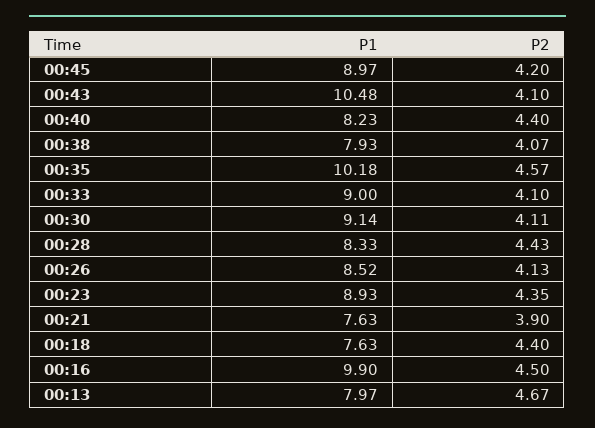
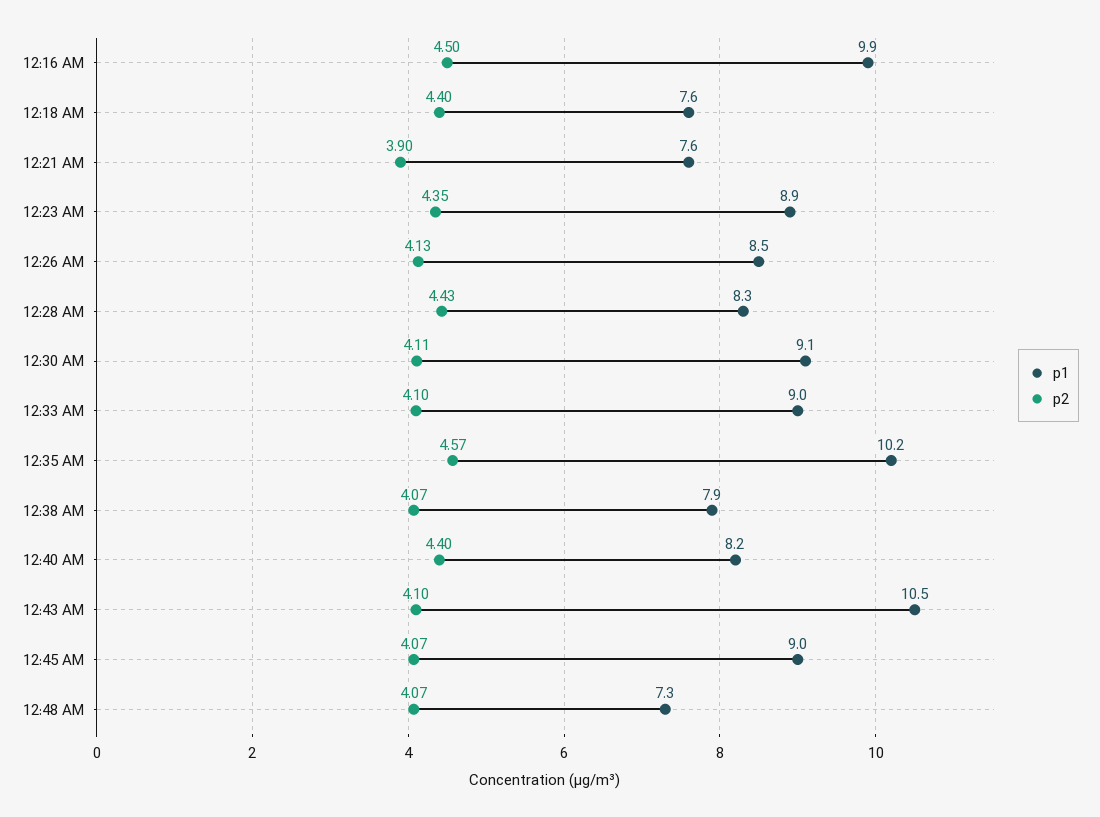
P2, 00:45: 4.2 -> 4.07
P1, 00:13: 7.97 -> none
P2, 00:13: 4.67 -> none
P1, 12:48 AM: none -> 7.3
P2, 12:48 AM: none -> 4.07

